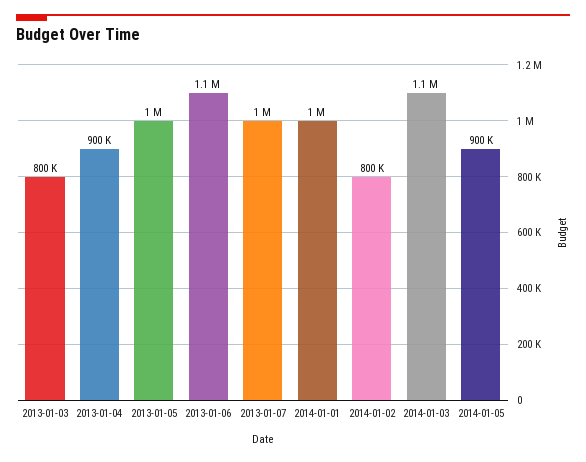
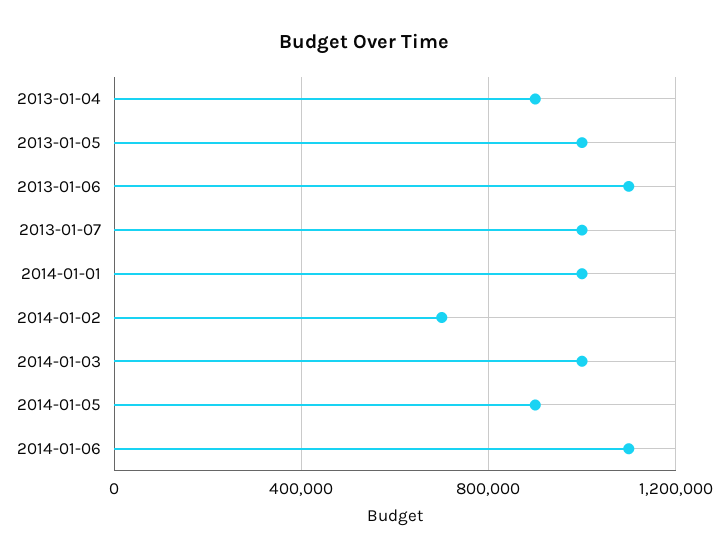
2013-01-03: 800000 -> none
2014-01-02: 800000 -> 700000
2014-01-03: 1100000 -> 1000000
2014-01-06: none -> 1100000

